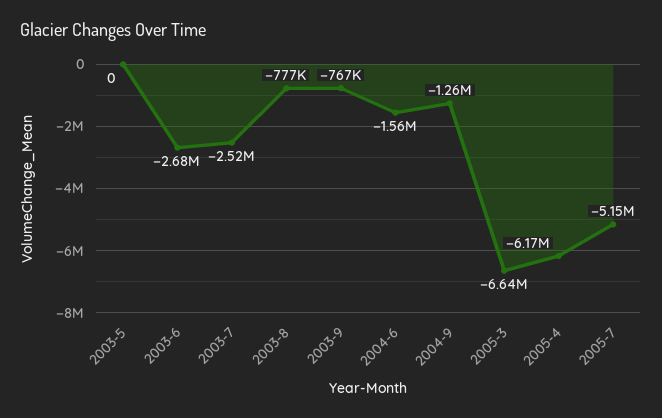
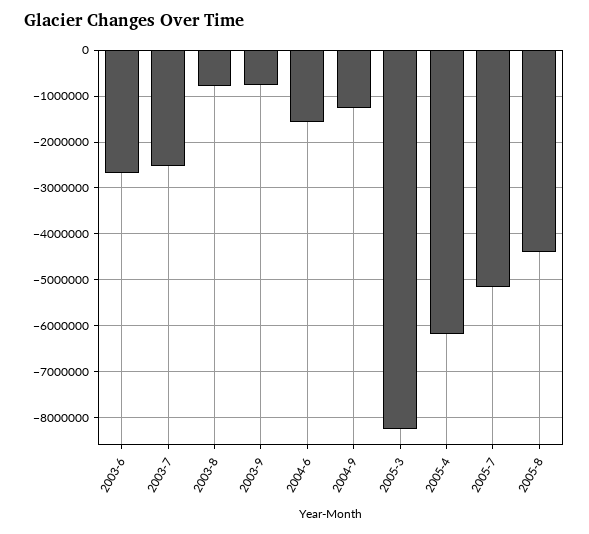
2003-5: 0 -> none
2005-3: -6640000 -> -8200000
2005-8: none -> -4400000

